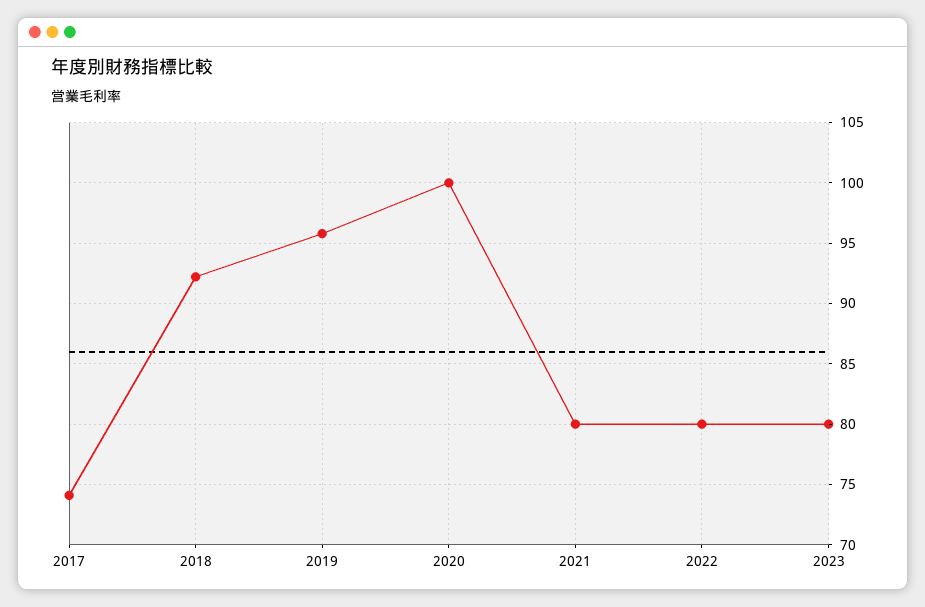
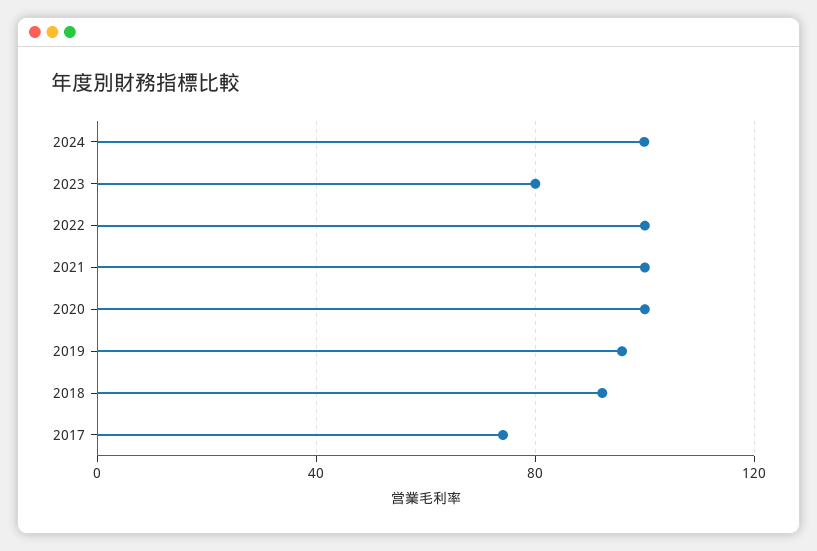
2021: 80 -> 100
2022: 80 -> 100
2024: none -> 100

